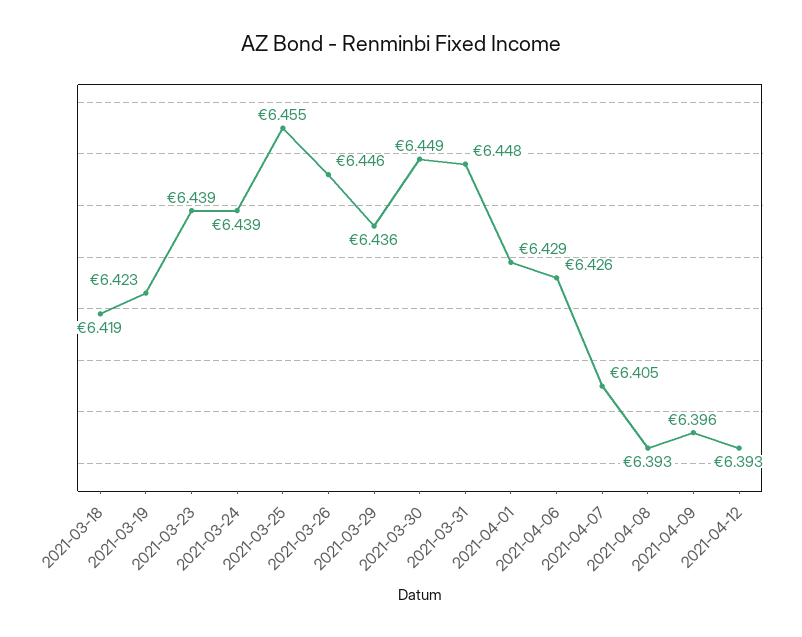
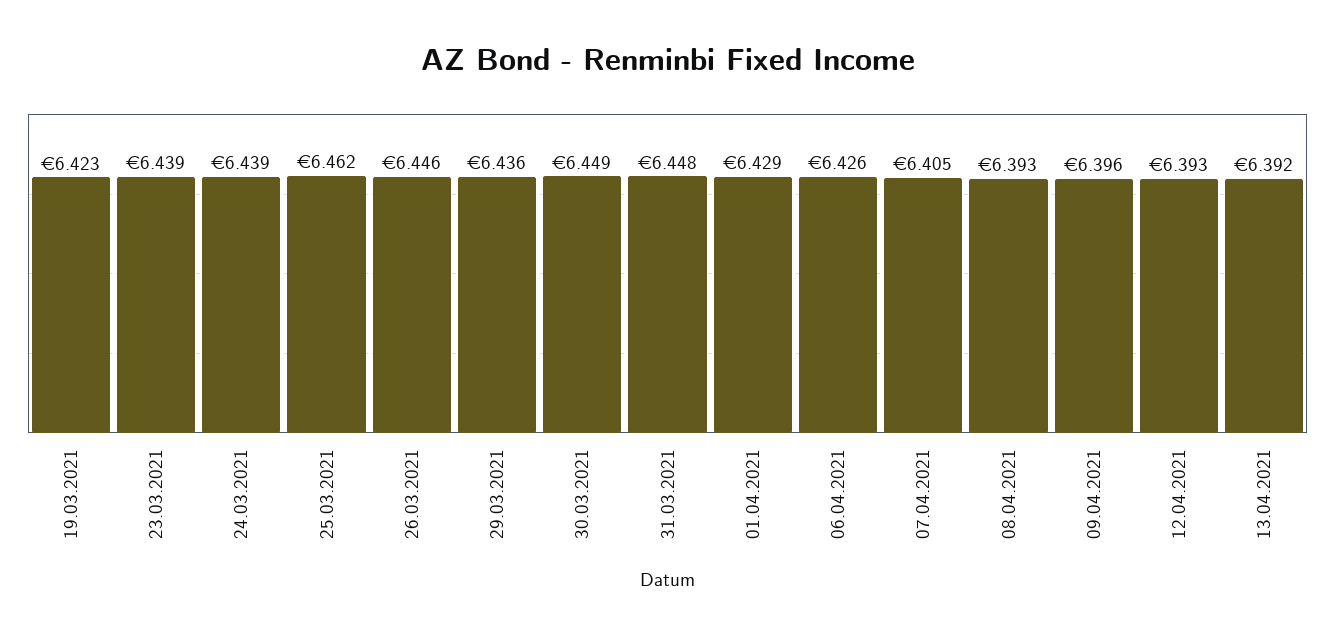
2021-03-18: 6.419 -> none
2021-03-25: 6.455 -> 6.462
13.04.2021: none -> 6.392

